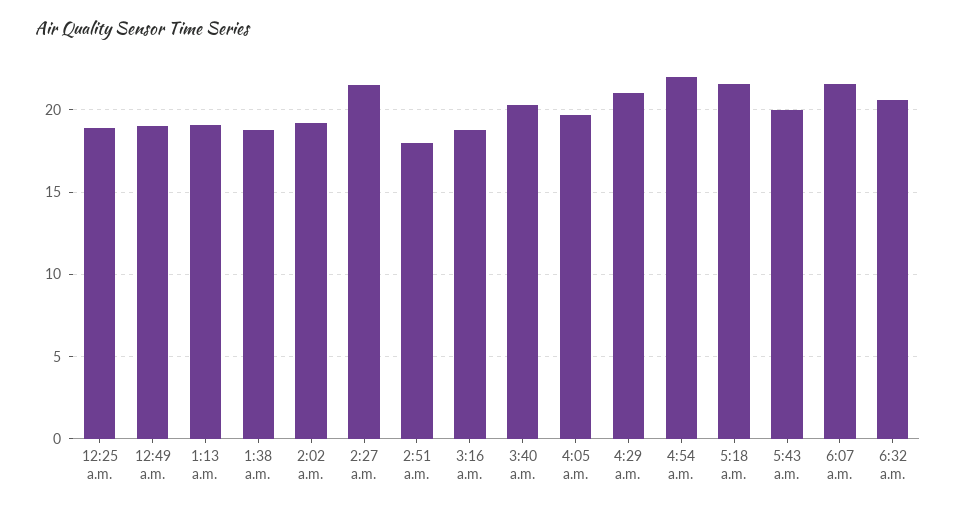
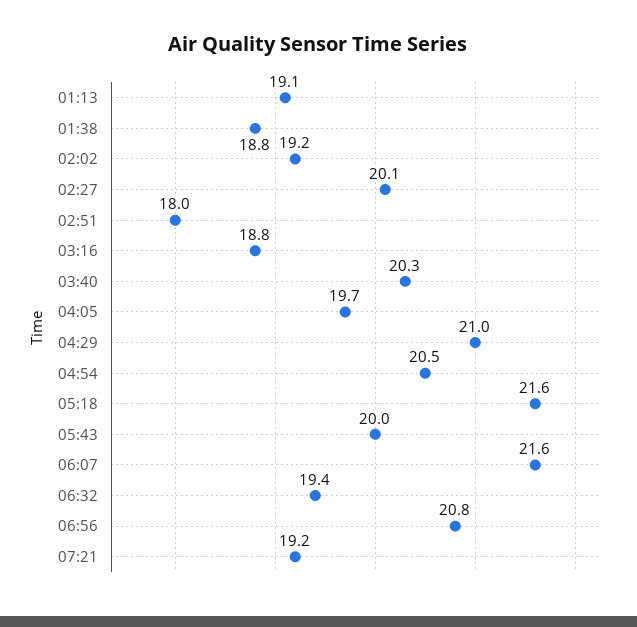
12:25 a.m.: 19 -> none
12:49 a.m.: 19 -> none
2:27 a.m.: 21.5 -> 20.1
4:54 a.m.: 22 -> 20.5
6:32 a.m.: 20.5 -> 19.4
06:56: none -> 20.8
07:21: none -> 19.2

